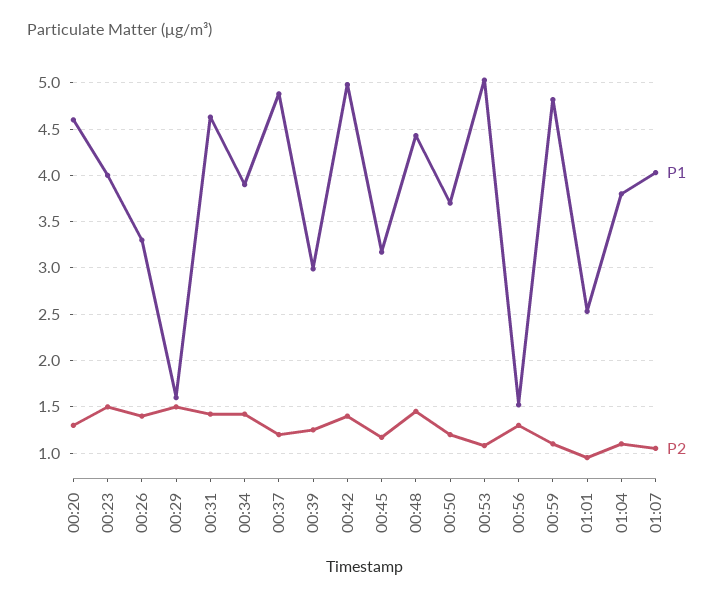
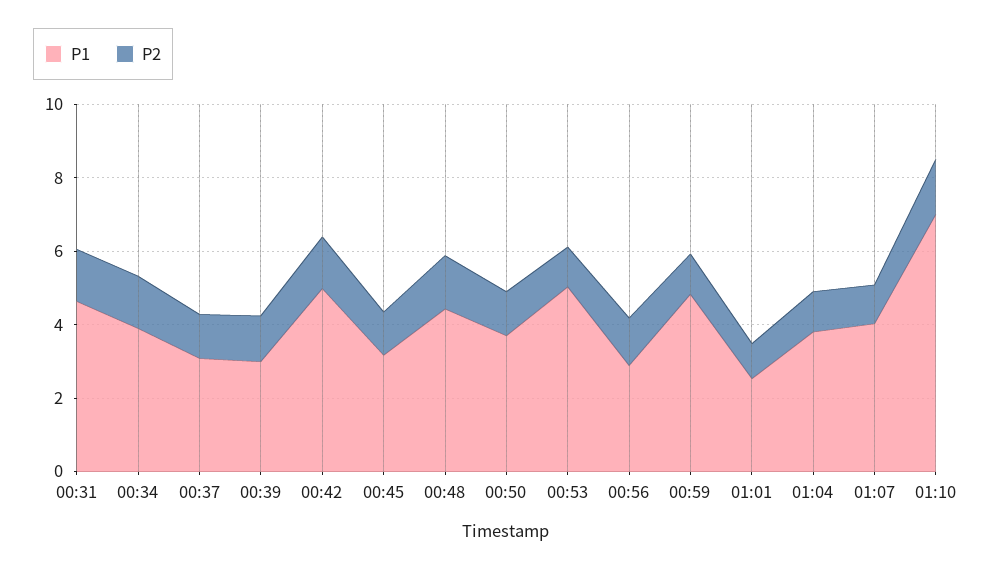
P1, 00:20: 4.6 -> none
P2, 00:20: 1.3 -> none
P1, 00:23: 4 -> none
P2, 00:23: 1.5 -> none
P1, 00:26: 3.3 -> none
P2, 00:26: 1.4 -> none
P1, 00:29: 1.6 -> none
P2, 00:29: 1.5 -> none
P1, 00:37: 4.9 -> 3
P1, 00:56: 1.5 -> 3
P1, 01:10: none -> 7
P2, 01:10: none -> 1.5

